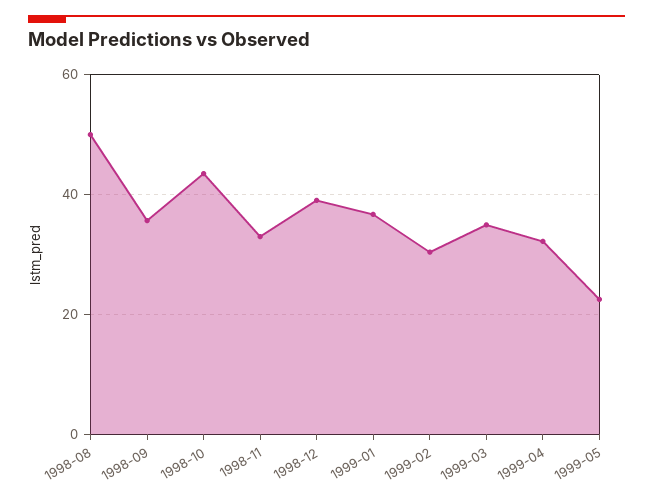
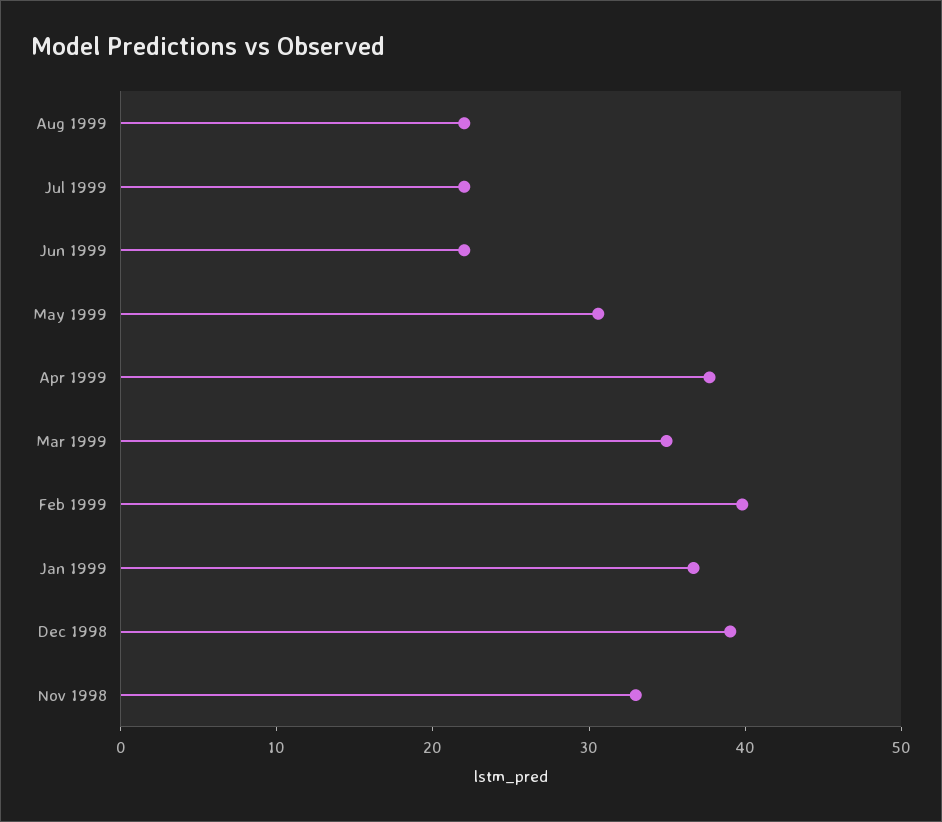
1998-08: 50 -> none
1998-09: 36 -> none
1998-10: 44 -> none
1999-02: 30 -> 40
1999-04: 32 -> 38
1999-05: 22 -> 30
Aug 1999: none -> 22
Jul 1999: none -> 22
Jun 1999: none -> 22

